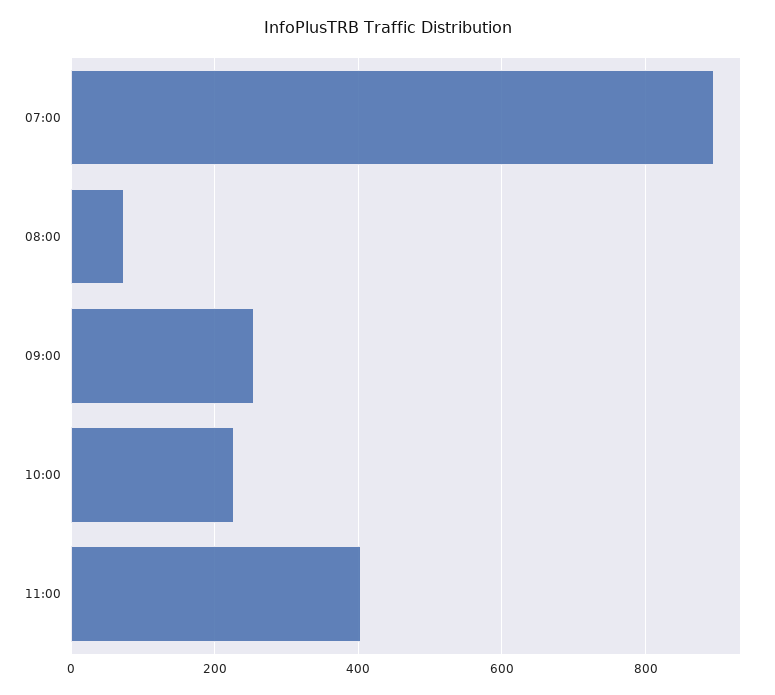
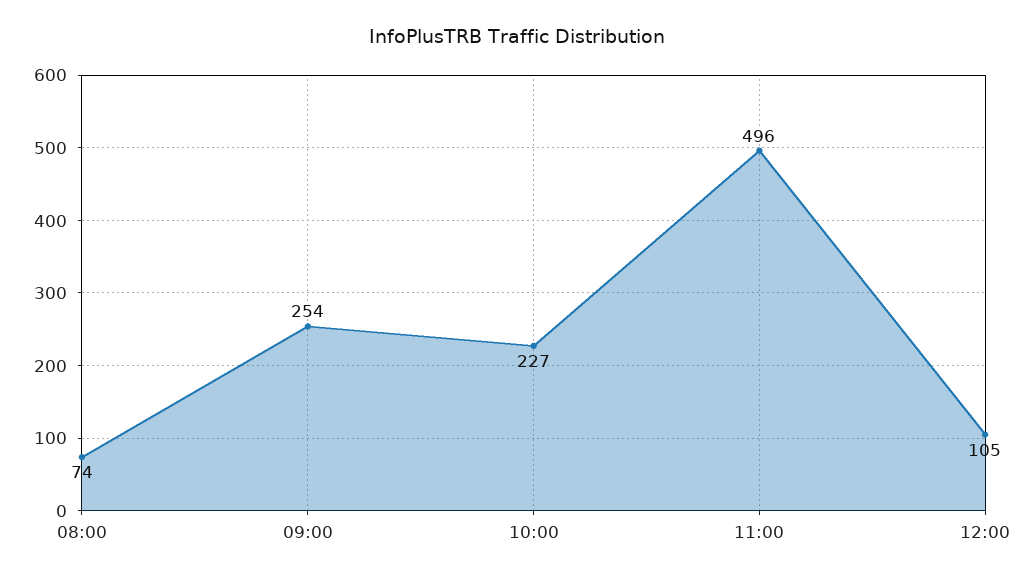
07:00: 900 -> none
11:00: 400 -> 496
12:00: none -> 105

